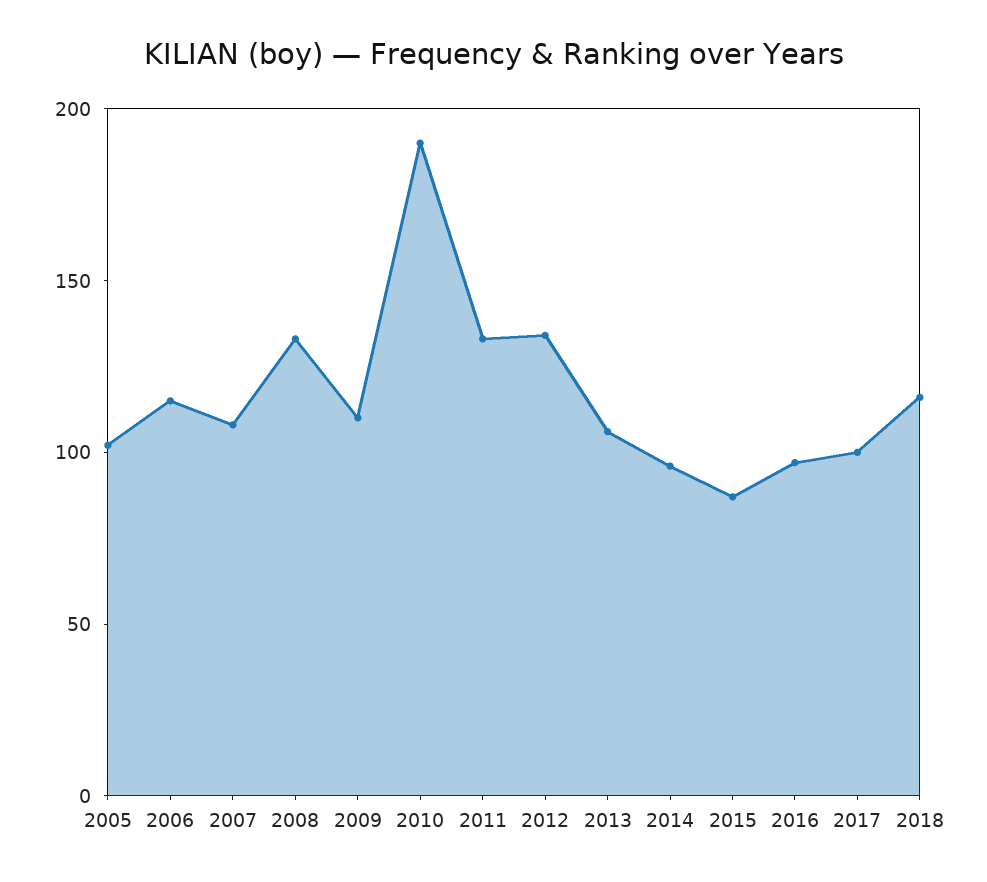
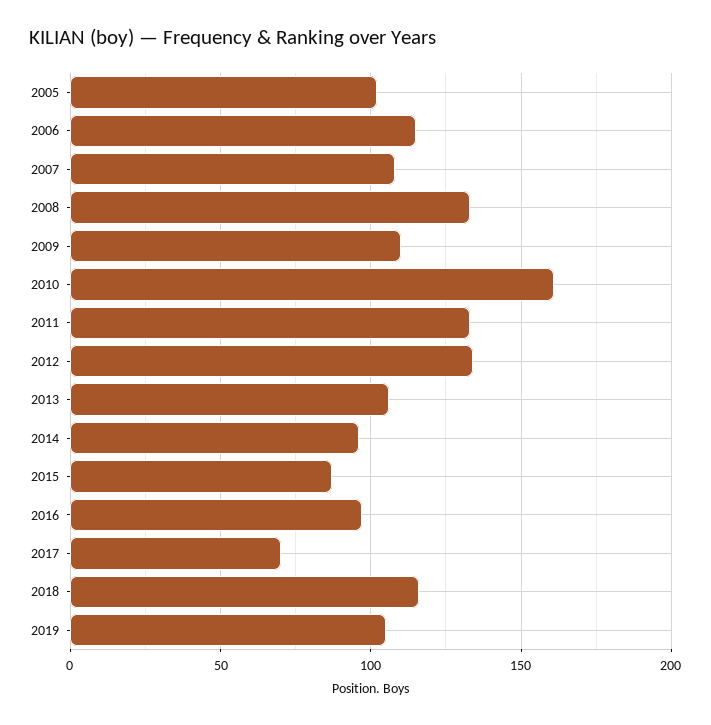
2010: 190 -> 160
2017: 100 -> 70
2019: none -> 105

